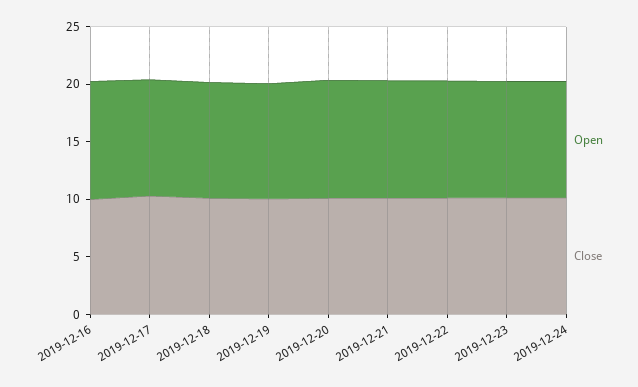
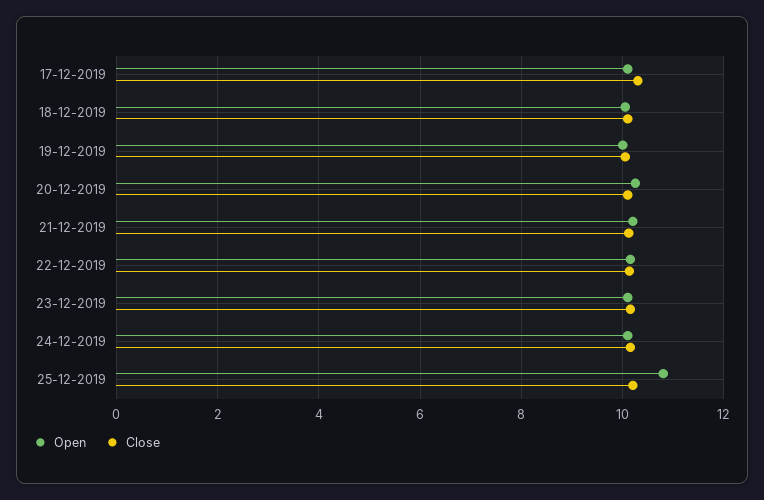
Open, 2019-12-16: 10 -> none
Close, 2019-12-16: 10 -> none
Open, 25-12-2019: none -> 10.8
Close, 25-12-2019: none -> 10.2

